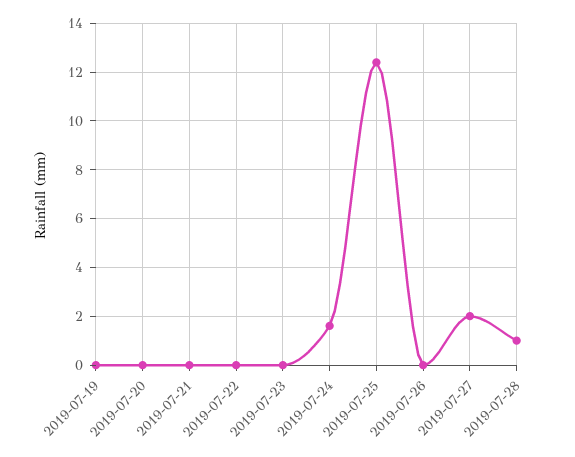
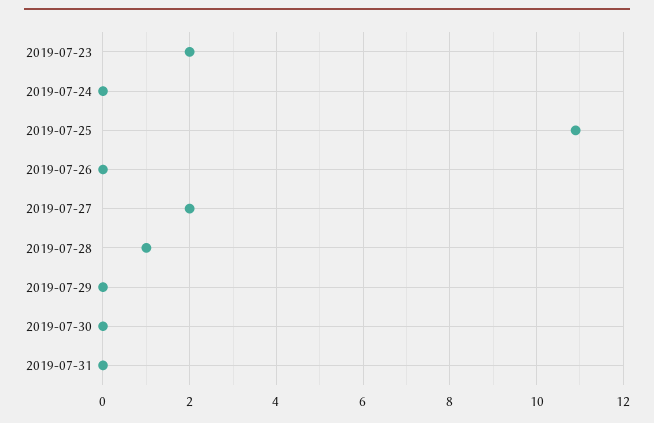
2019-07-19: 0 -> none
2019-07-20: 0 -> none
2019-07-21: 0 -> none
2019-07-22: 0 -> none
2019-07-23: 0 -> 2
2019-07-24: 1.5 -> 0
2019-07-25: 12.5 -> 11
2019-07-29: none -> 0
2019-07-30: none -> 0
2019-07-31: none -> 0

